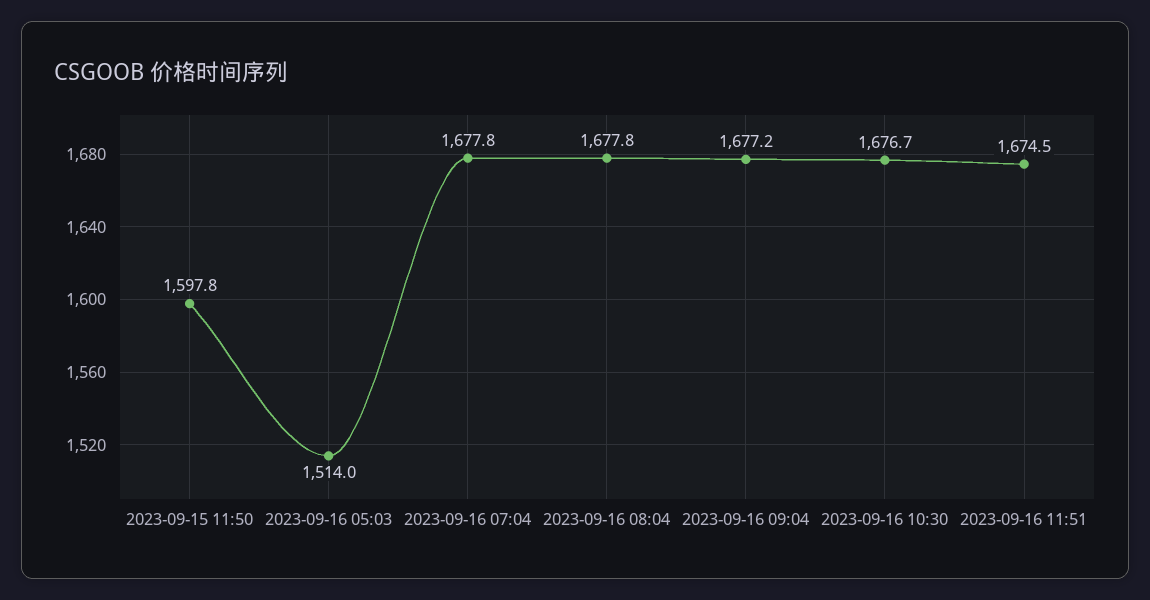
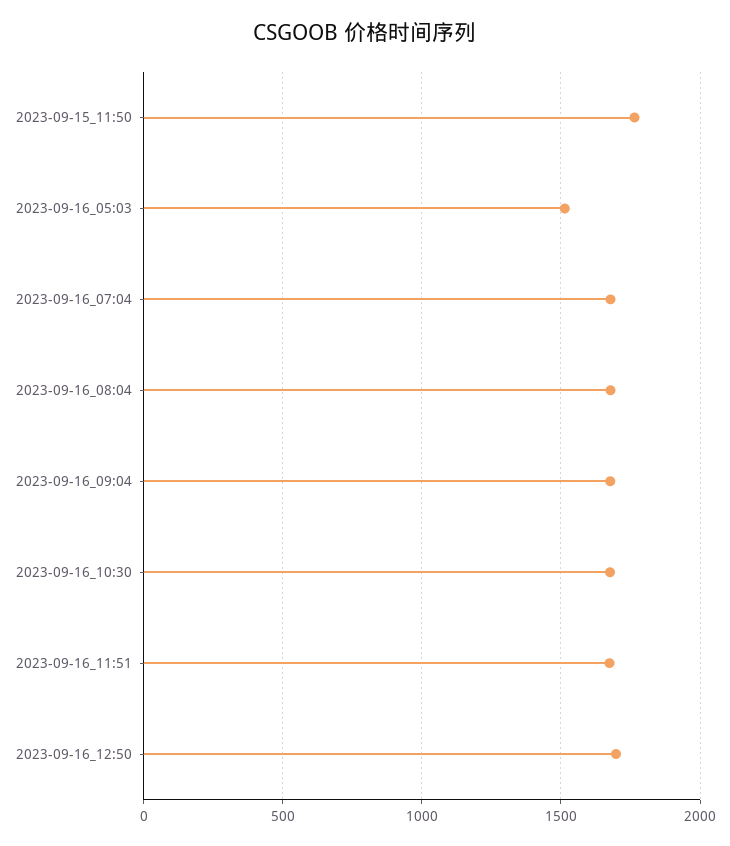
2023-09-15 11:50: 1597.8 -> 1750
2023-09-16_12:50: none -> 1700

